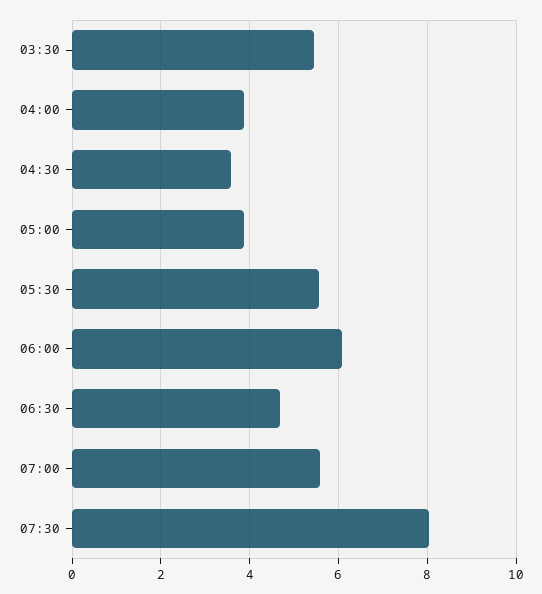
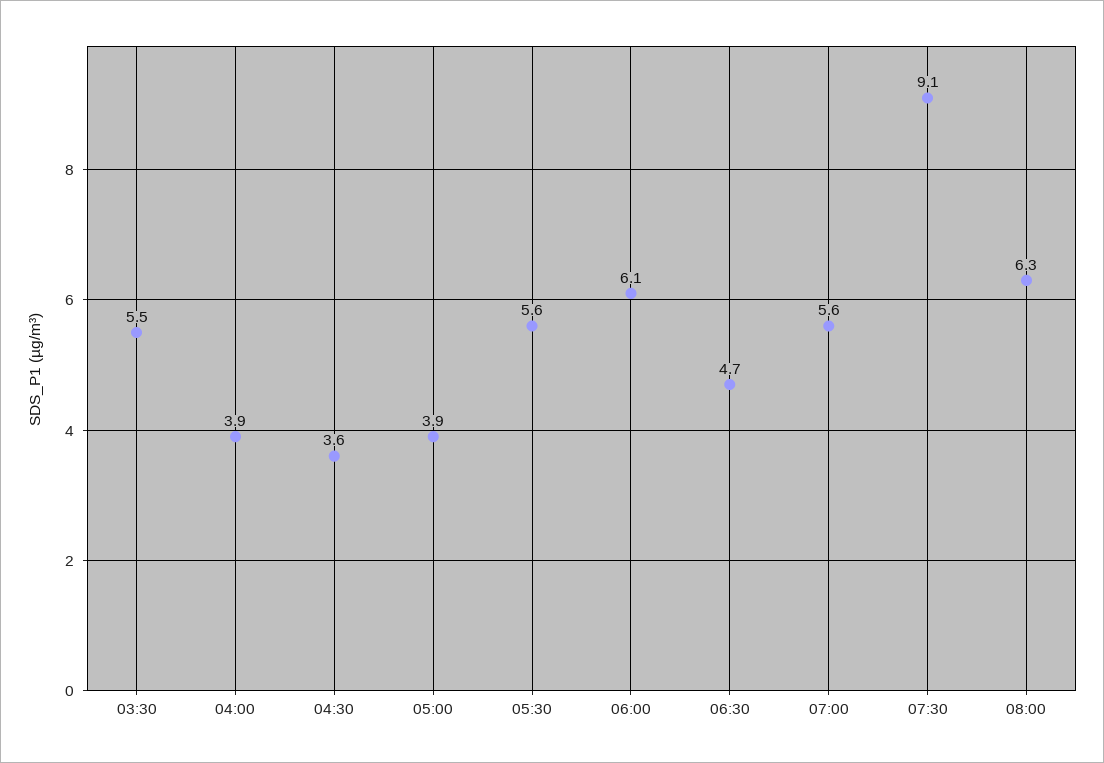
07:30: 8 -> 9.1
08:00: none -> 6.3

